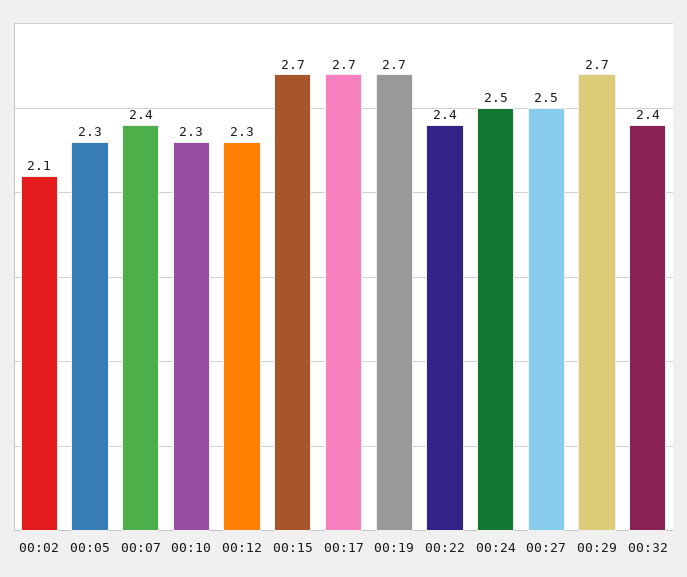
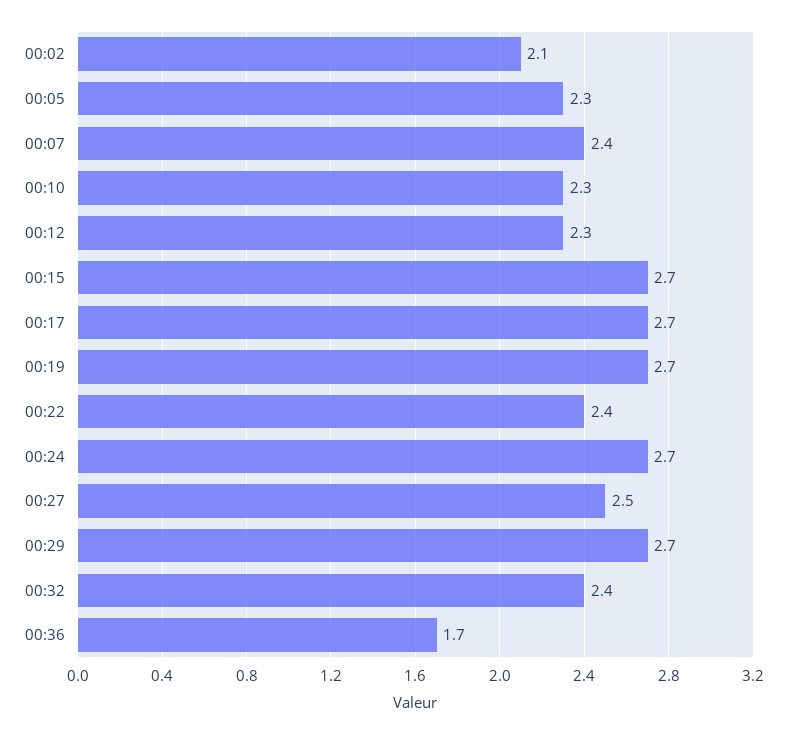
00:24: 2.5 -> 2.7
00:36: none -> 1.7

